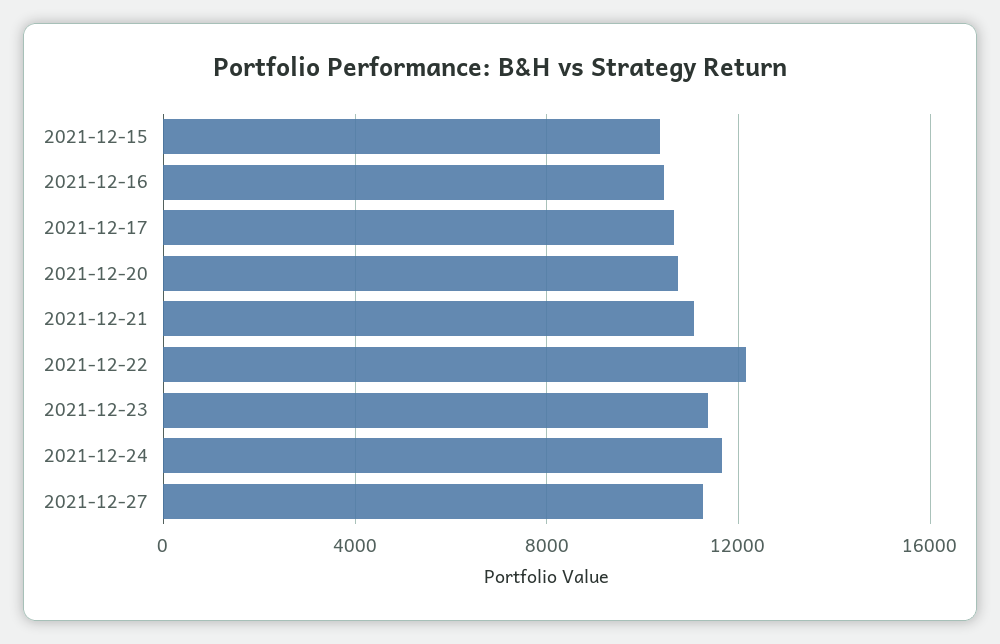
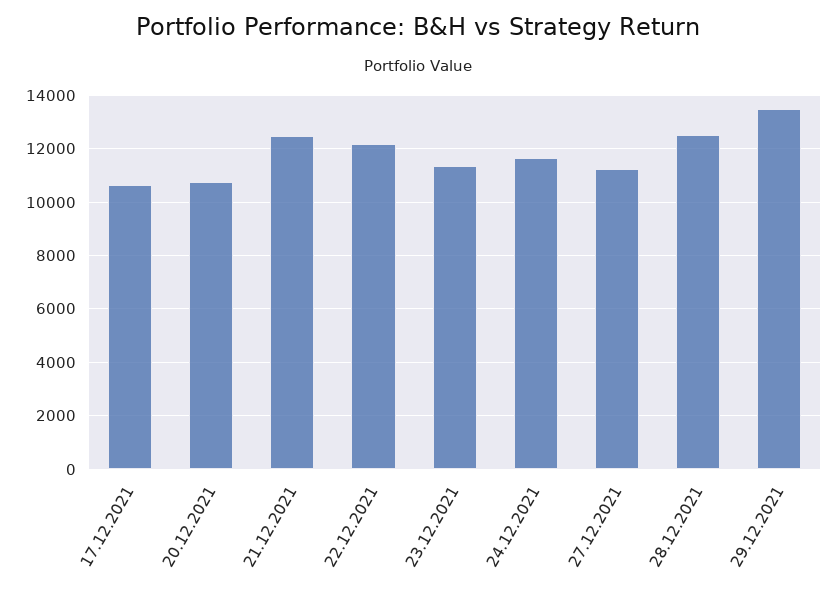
2021-12-15: 10500 -> none
2021-12-16: 10500 -> none
2021-12-21: 11000 -> 12500
28.12.2021: none -> 12500
29.12.2021: none -> 13500

